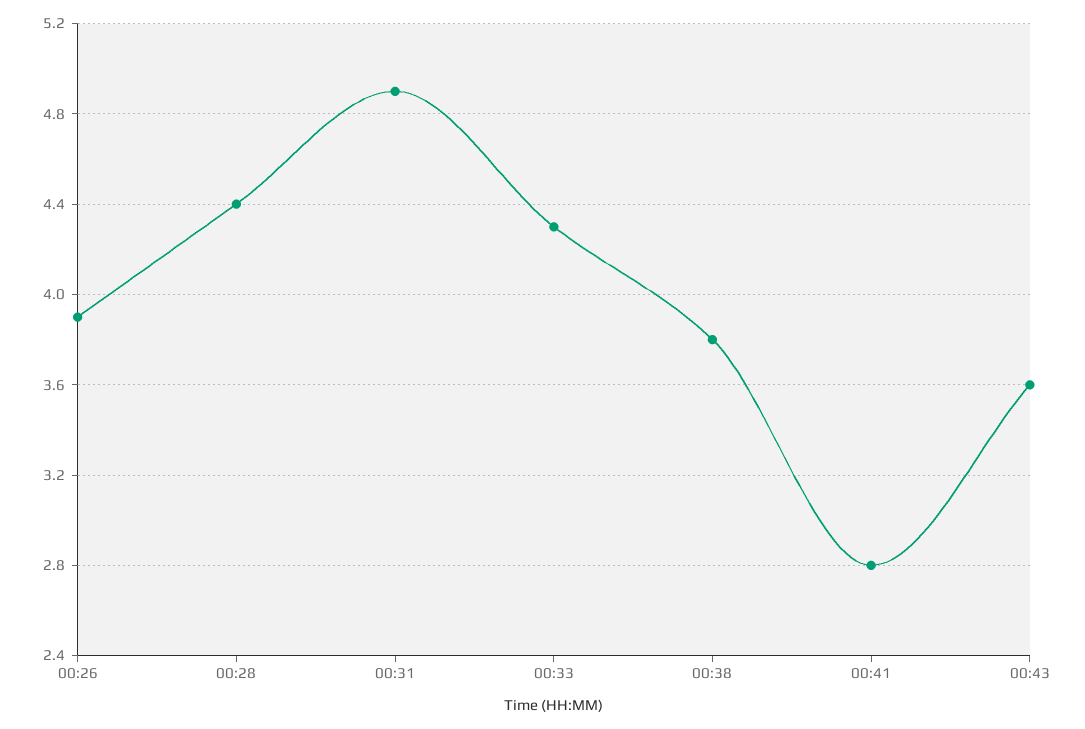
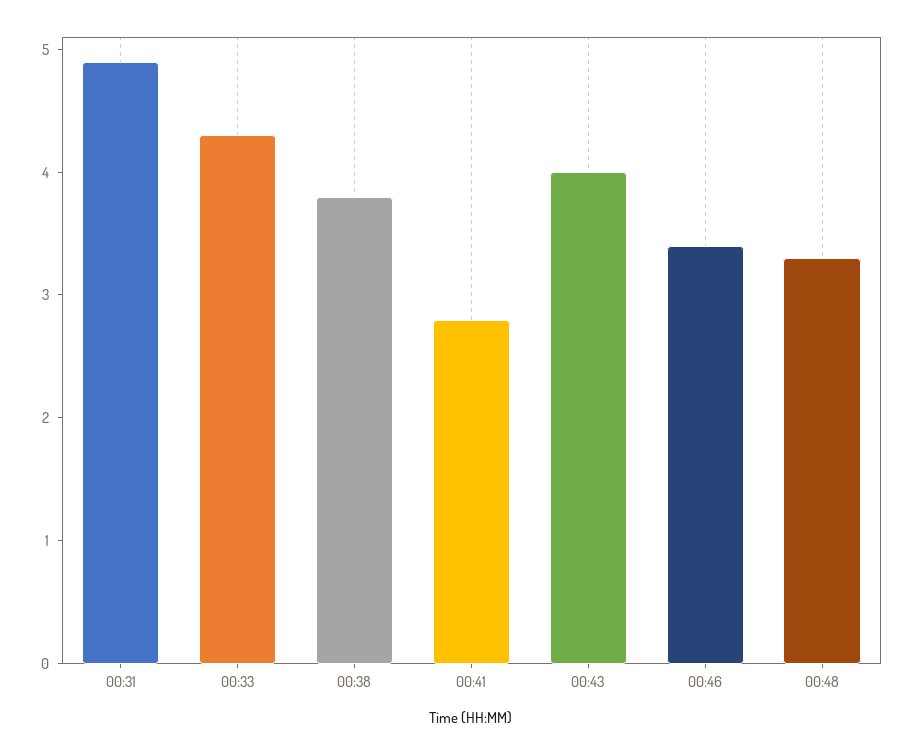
00:26: 3.9 -> none
00:28: 4.4 -> none
00:43: 3.6 -> 4
00:46: none -> 3.4
00:48: none -> 3.3

